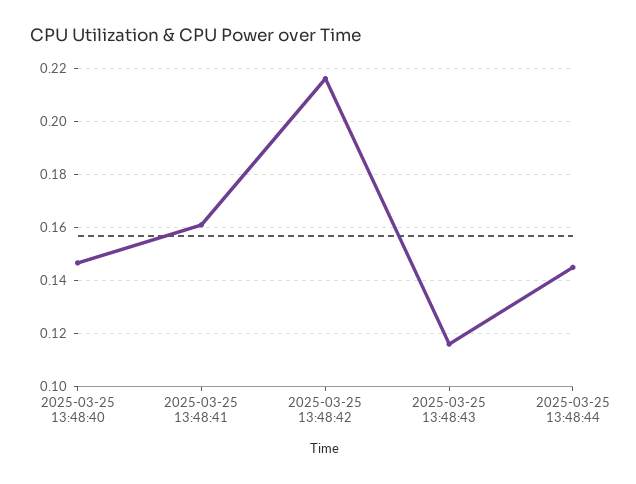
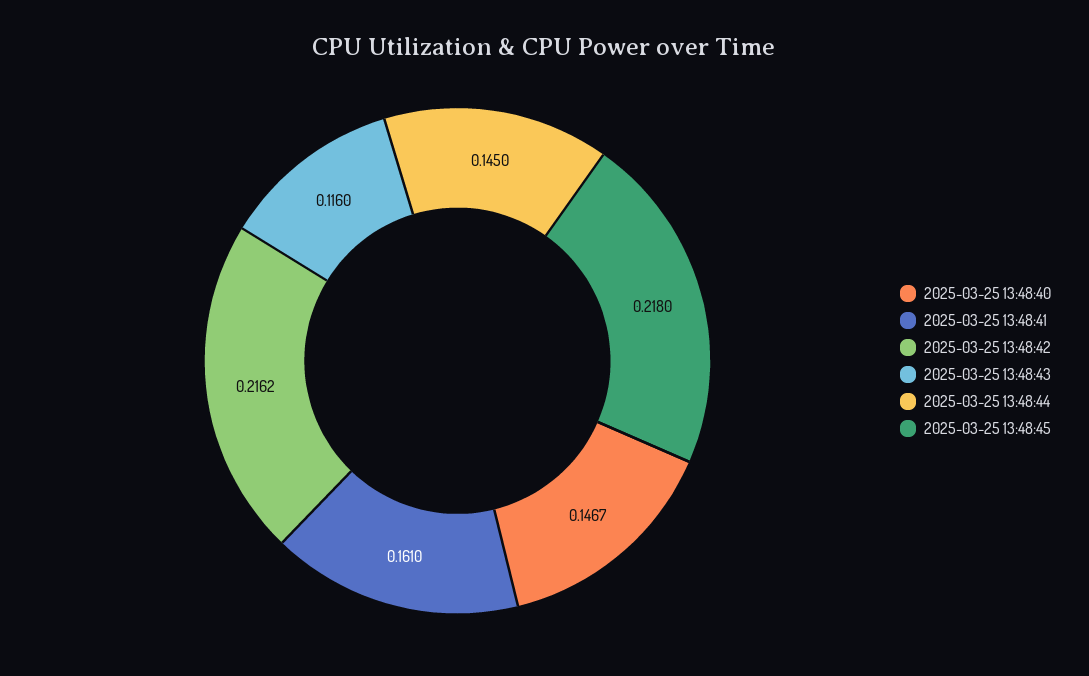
2025-03-25 13:48:45: none -> 0.218

